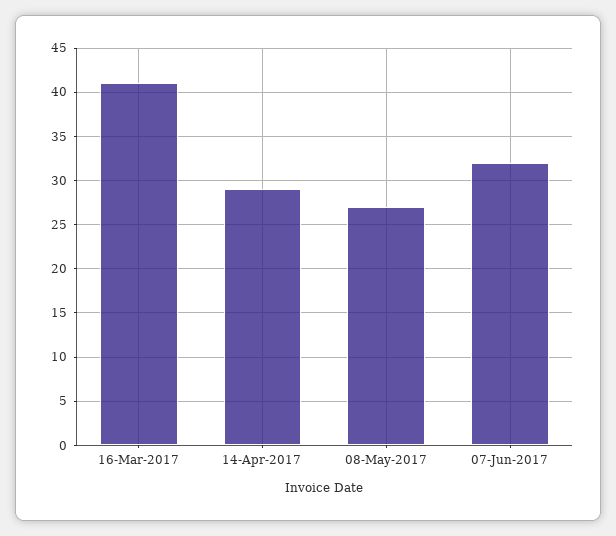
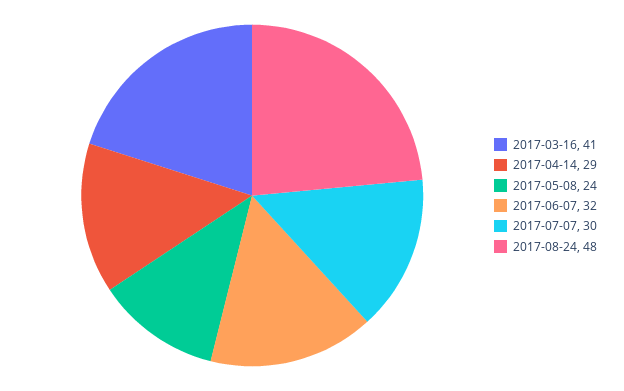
08-May-2017: 27 -> 24
2017-07-07: none -> 30
2017-08-24: none -> 48

